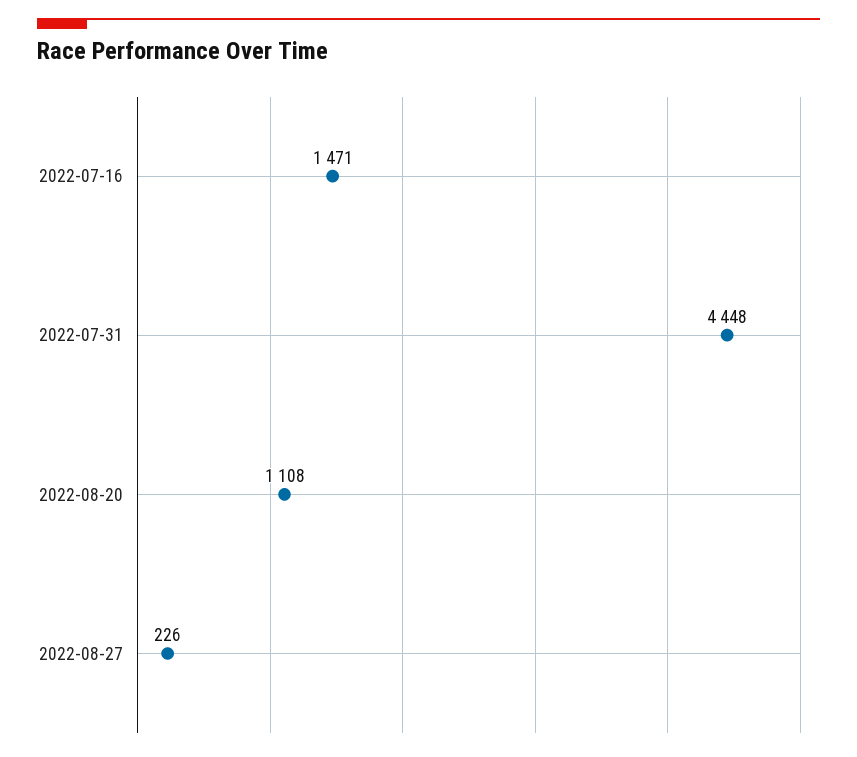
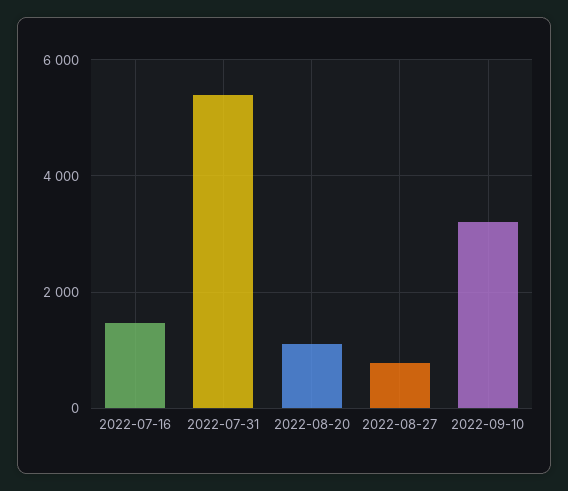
2022-07-31: 4448 -> 5400
2022-08-27: 226 -> 800
2022-09-10: none -> 3200

